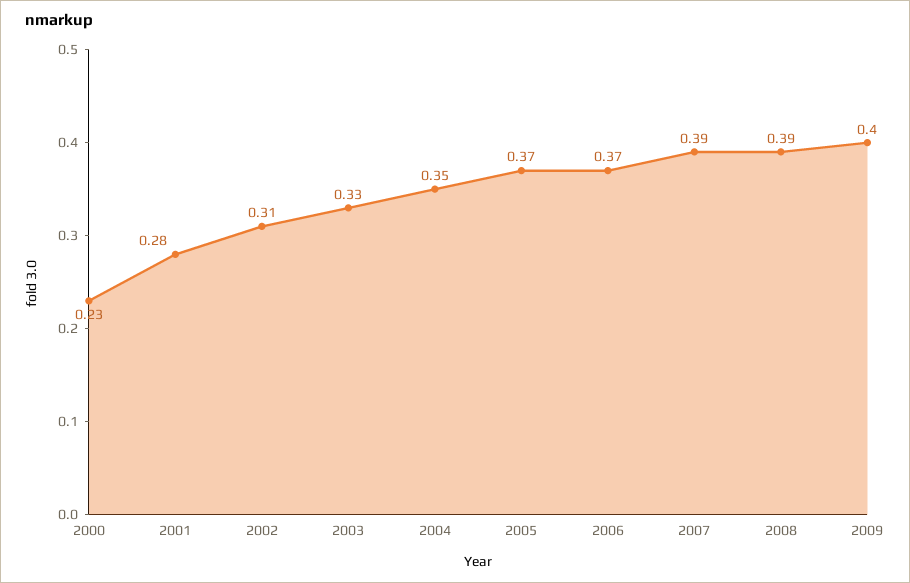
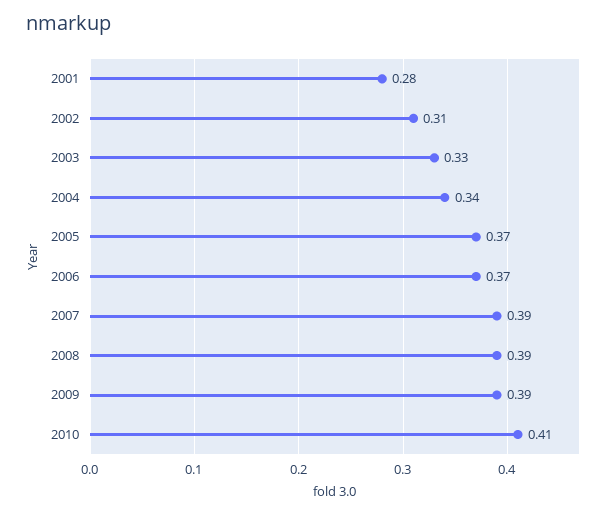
2000: 0.23 -> none
2004: 0.35 -> 0.34
2009: 0.4 -> 0.39
2010: none -> 0.41

